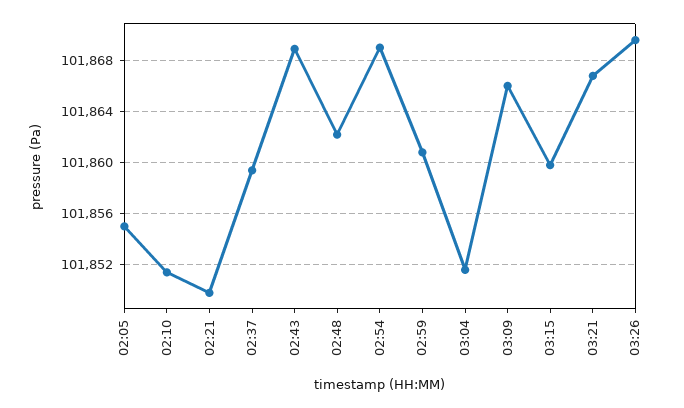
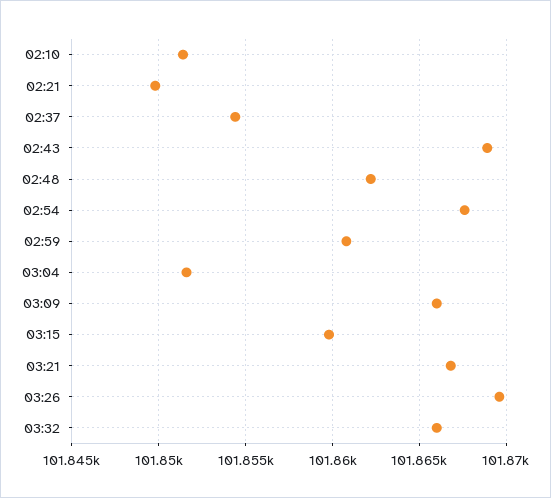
02:05: 101855 -> none
02:37: 101859.5 -> 101854.5
02:54: 101869 -> 101867.5
03:32: none -> 101866

